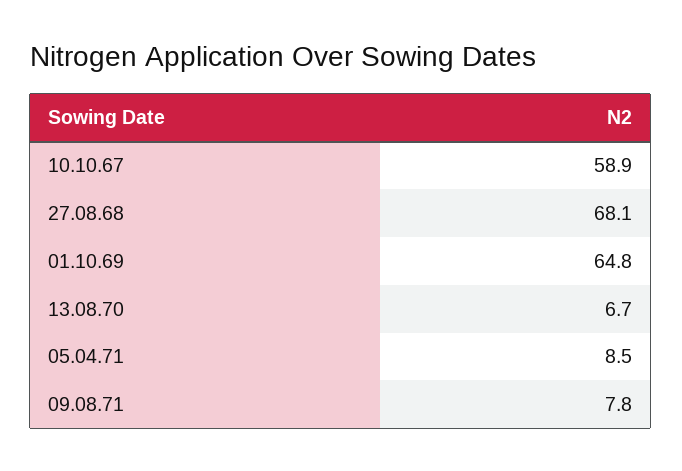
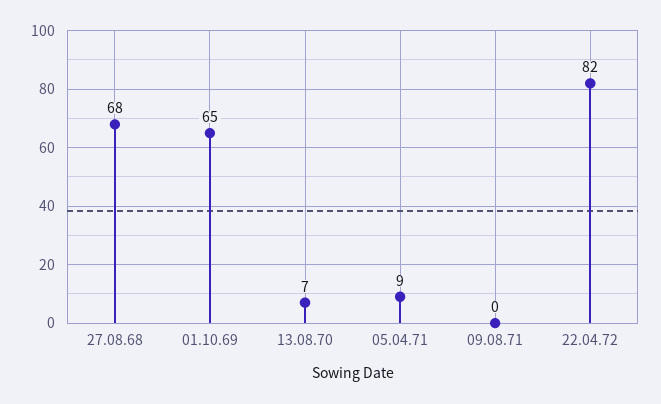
10.10.67: 58.9 -> none
09.08.71: 7.8 -> 0
22.04.72: none -> 82

